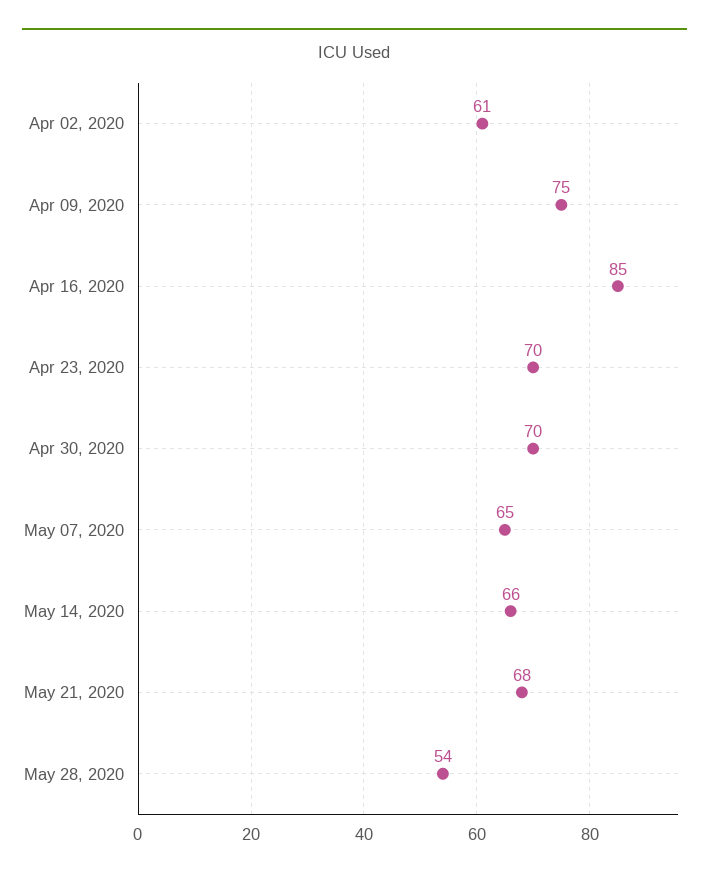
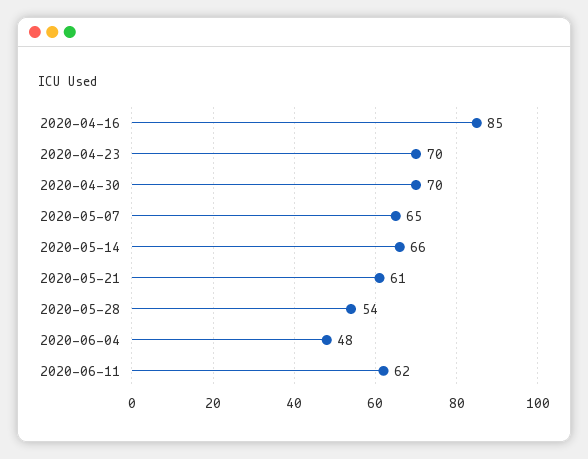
Apr 02, 2020: 61 -> none
Apr 09, 2020: 75 -> none
May 21, 2020: 68 -> 61
2020-06-04: none -> 48
2020-06-11: none -> 62

